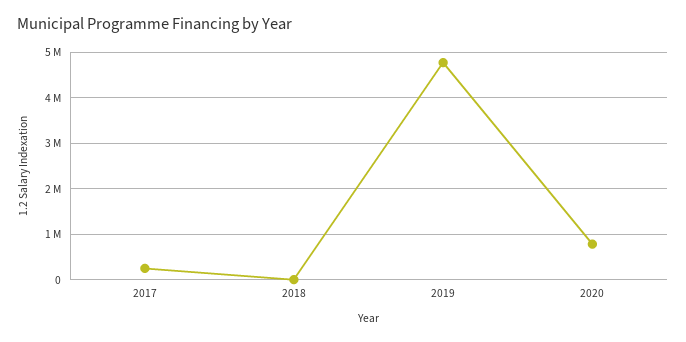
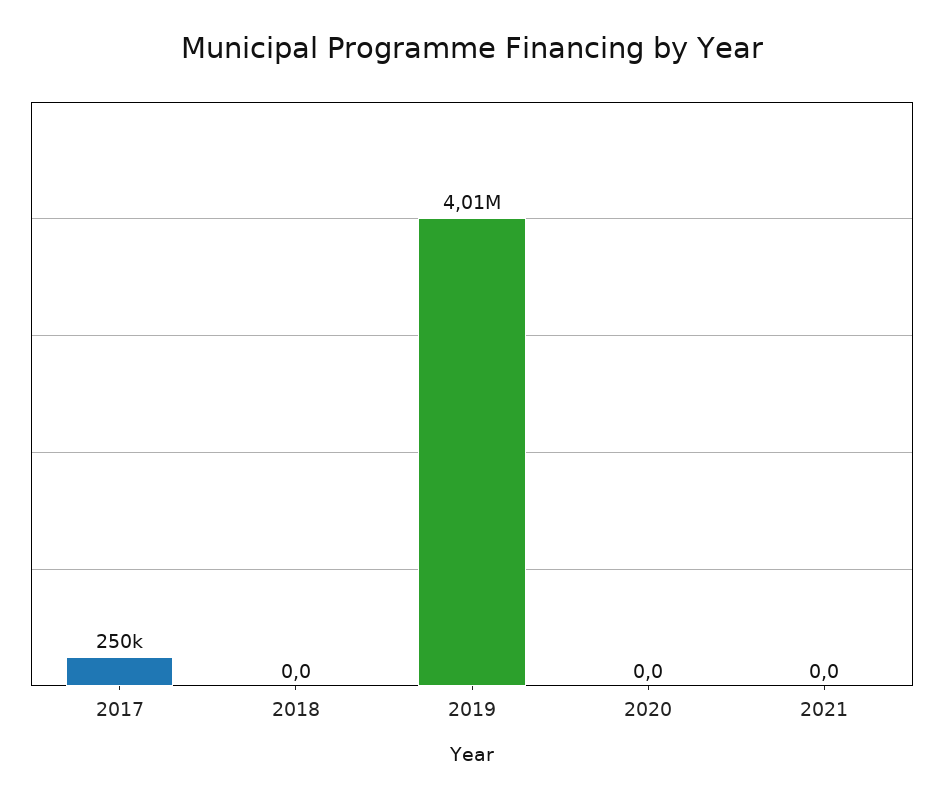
2019: 4800000 -> 4010000
2020: 800000 -> 0
2021: none -> 0

